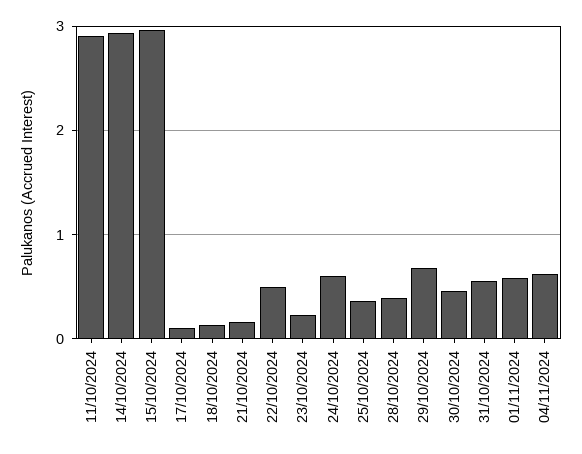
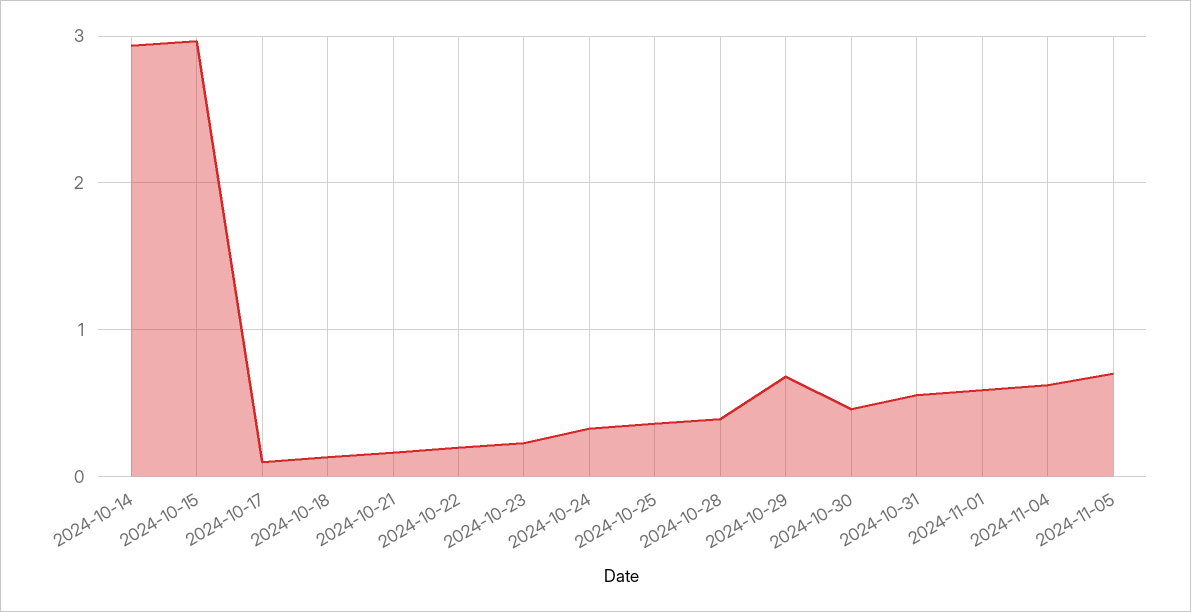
11/10/2024: 2.9 -> none
22/10/2024: 0.5 -> 0.2
24/10/2024: 0.6 -> 0.3
2024-11-05: none -> 0.7

